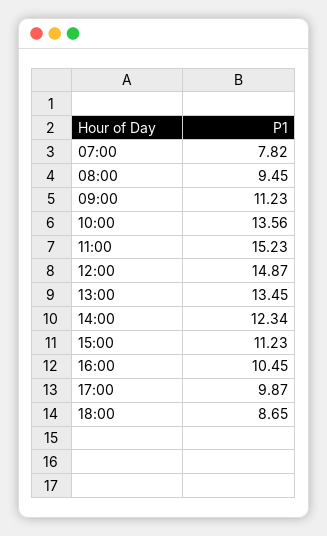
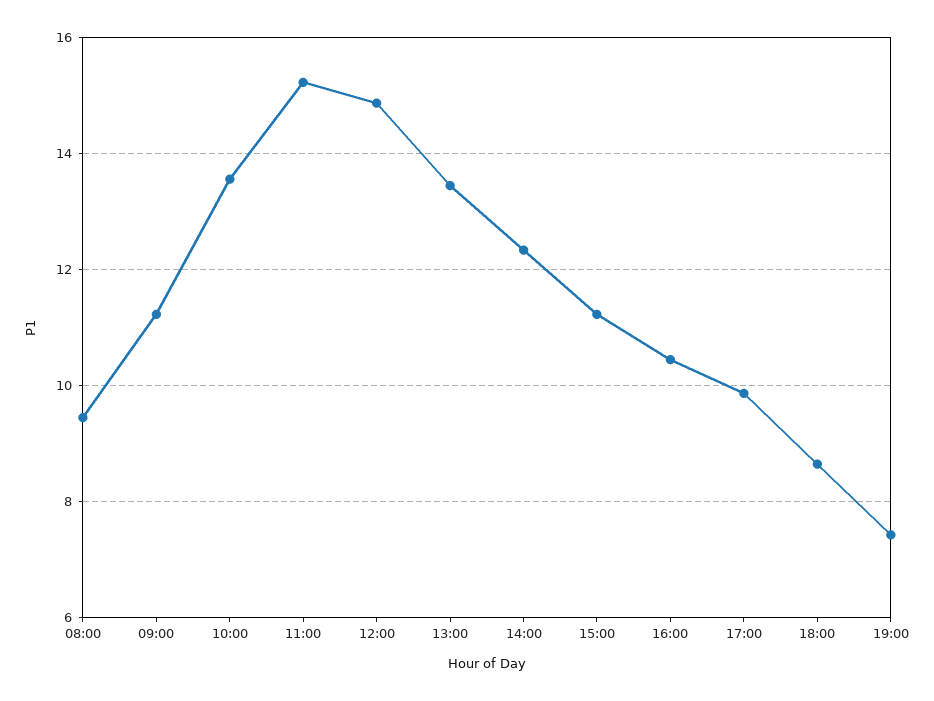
07:00: 7.82 -> none
19:00: none -> 7.4

